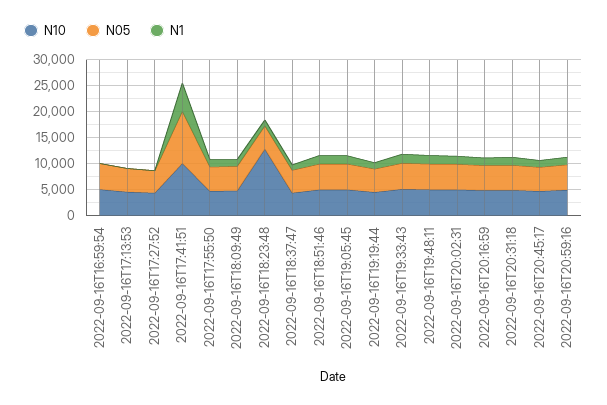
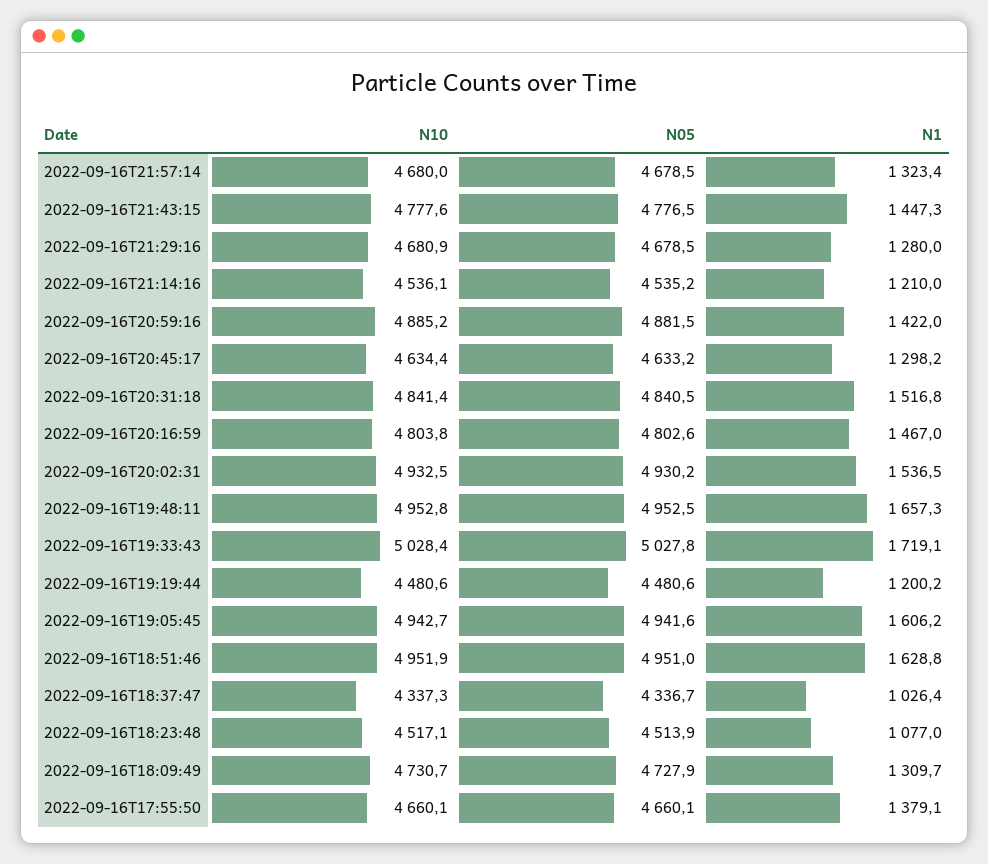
N10, 2022-09-16T16:59:54: 5000 -> none
N05, 2022-09-16T16:59:54: 5000 -> none
N1, 2022-09-16T16:59:54: 0 -> none
N10, 2022-09-16T17:13:53: 5000 -> none
N05, 2022-09-16T17:13:53: 5000 -> none
N1, 2022-09-16T17:13:53: 0 -> none
N10, 2022-09-16T17:27:52: 5000 -> none
N05, 2022-09-16T17:27:52: 5000 -> none
N1, 2022-09-16T17:27:52: 0 -> none
N10, 2022-09-16T17:41:51: 10000 -> none
N05, 2022-09-16T17:41:51: 10000 -> none
N1, 2022-09-16T17:41:51: 5000 -> none
N10, 2022-09-16T18:23:48: 12500 -> 4517.1
N10, 2022-09-16T21:57:14: none -> 4680
N05, 2022-09-16T21:57:14: none -> 4678.5
N1, 2022-09-16T21:57:14: none -> 1323.4
N10, 2022-09-16T21:43:15: none -> 4777.6
N05, 2022-09-16T21:43:15: none -> 4776.5
N1, 2022-09-16T21:43:15: none -> 1447.3
N10, 2022-09-16T21:29:16: none -> 4680.9
N05, 2022-09-16T21:29:16: none -> 4678.5
N1, 2022-09-16T21:29:16: none -> 1280
N10, 2022-09-16T21:14:16: none -> 4536.1
N05, 2022-09-16T21:14:16: none -> 4535.2
N1, 2022-09-16T21:14:16: none -> 1210

